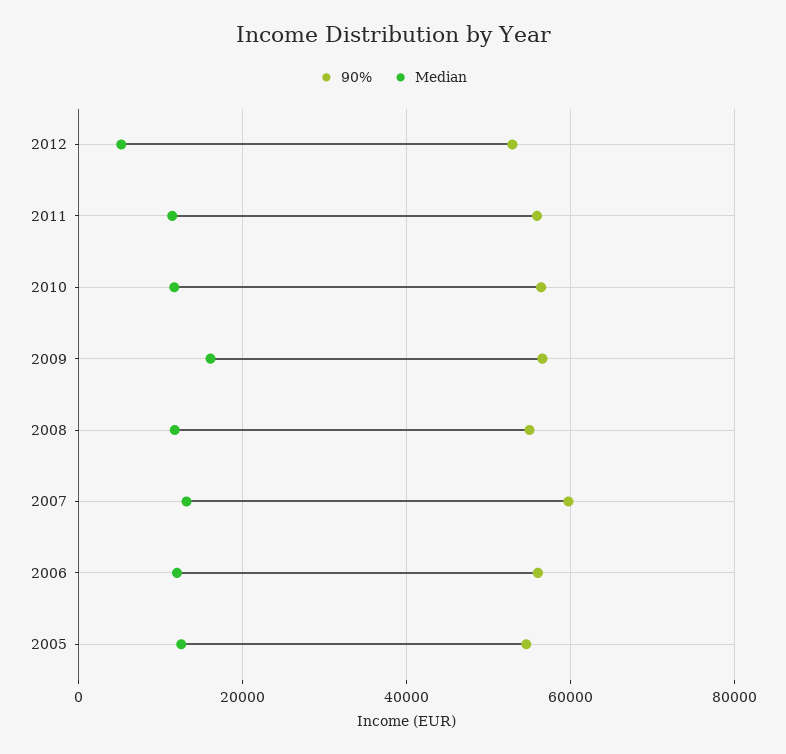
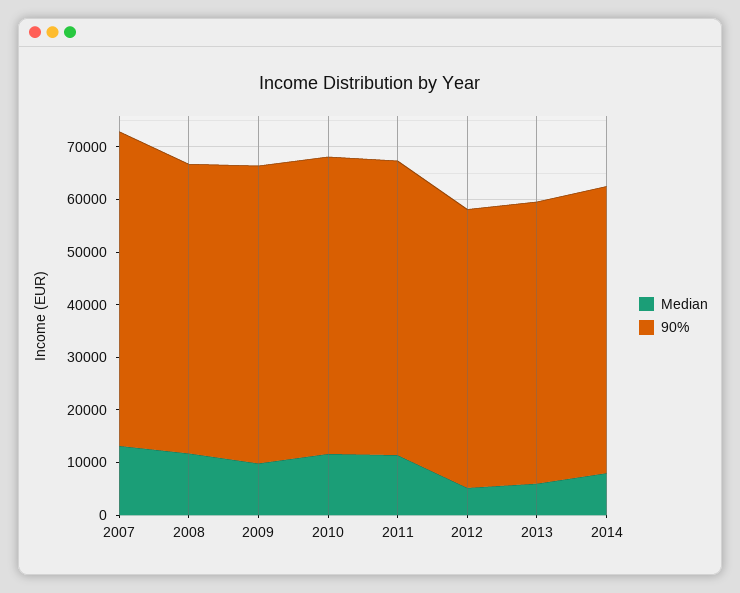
Median, 2009: 16000 -> 10000
90%, 2006: 56000 -> none
Median, 2006: 12000 -> none
90%, 2005: 54000 -> none
Median, 2005: 12000 -> none
Median, 2013: none -> 6000
90%, 2013: none -> 54000
Median, 2014: none -> 8000
90%, 2014: none -> 54000

